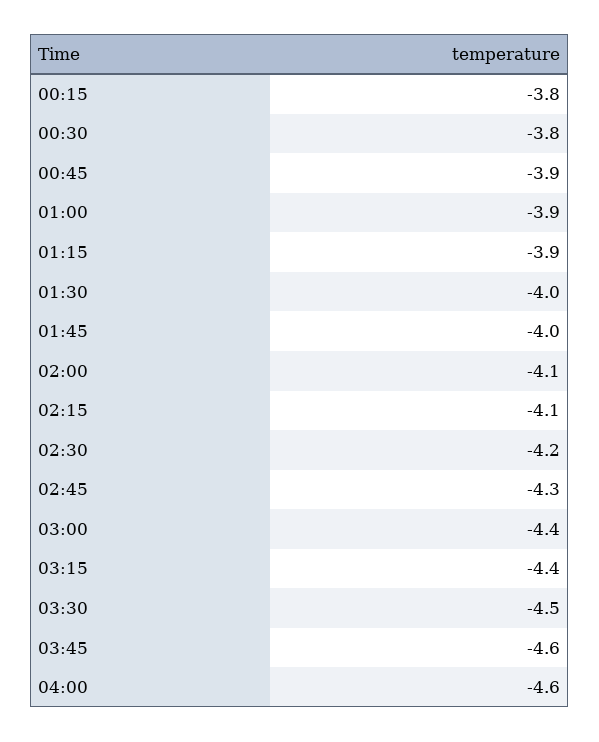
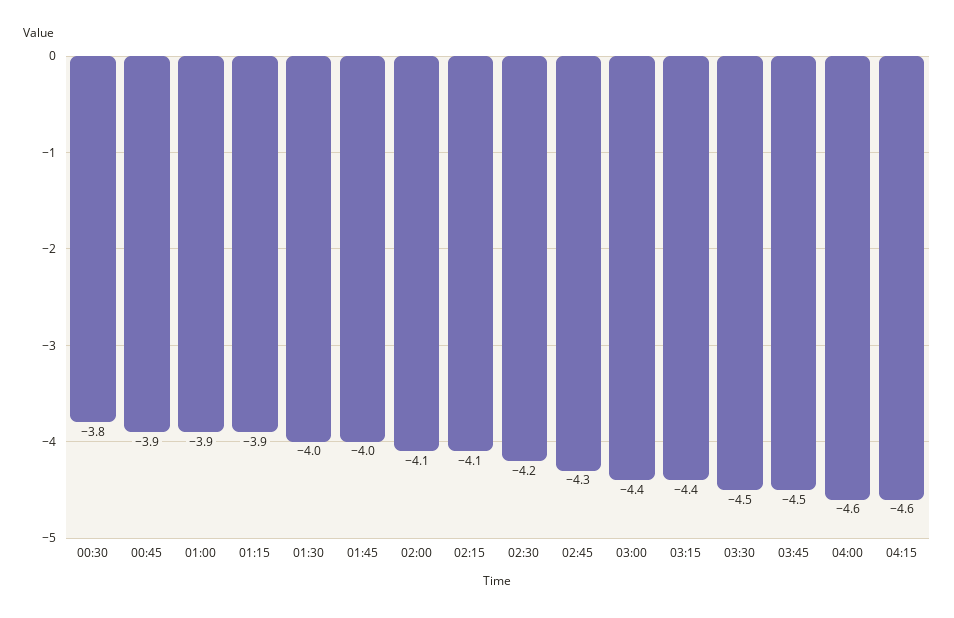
00:15: -3.8 -> none
03:45: -4.6 -> -4.5
04:15: none -> -4.6

